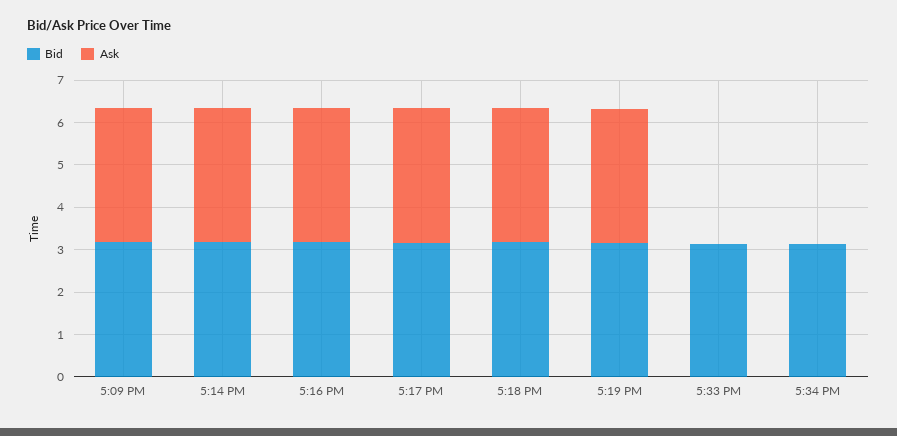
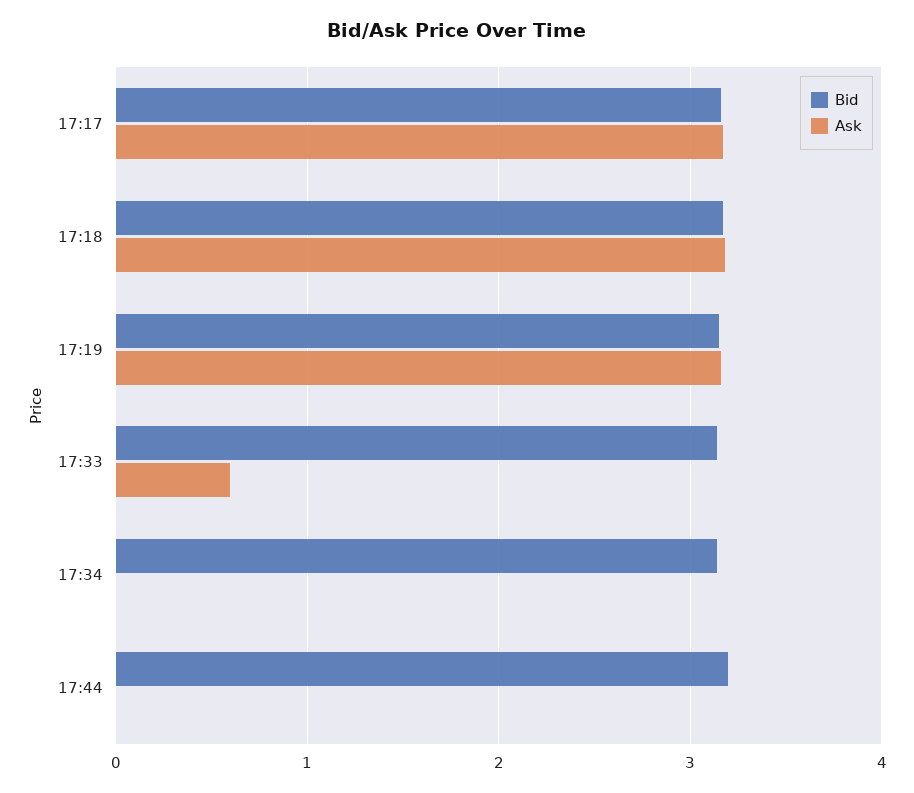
Bid, 5:09 PM: 3.2 -> none
Ask, 5:09 PM: 3.2 -> none
Bid, 5:14 PM: 3.2 -> none
Ask, 5:14 PM: 3.2 -> none
Bid, 5:16 PM: 3.2 -> none
Ask, 5:16 PM: 3.2 -> none
Ask, 5:33 PM: 0 -> 0.6
Bid, 17:44: none -> 3.2
Ask, 17:44: none -> 0

